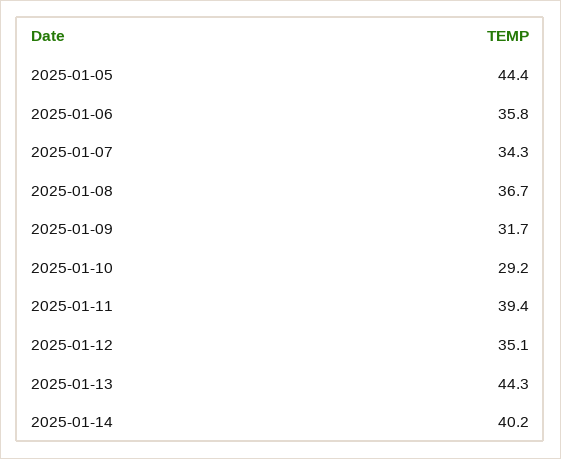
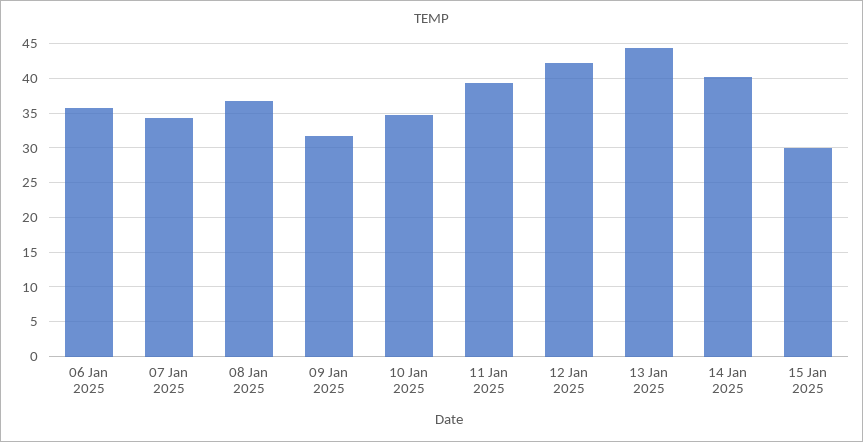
2025-01-05: 44.4 -> none
2025-01-10: 29.2 -> 35
2025-01-12: 35.1 -> 42
15 Jan 2025: none -> 30

